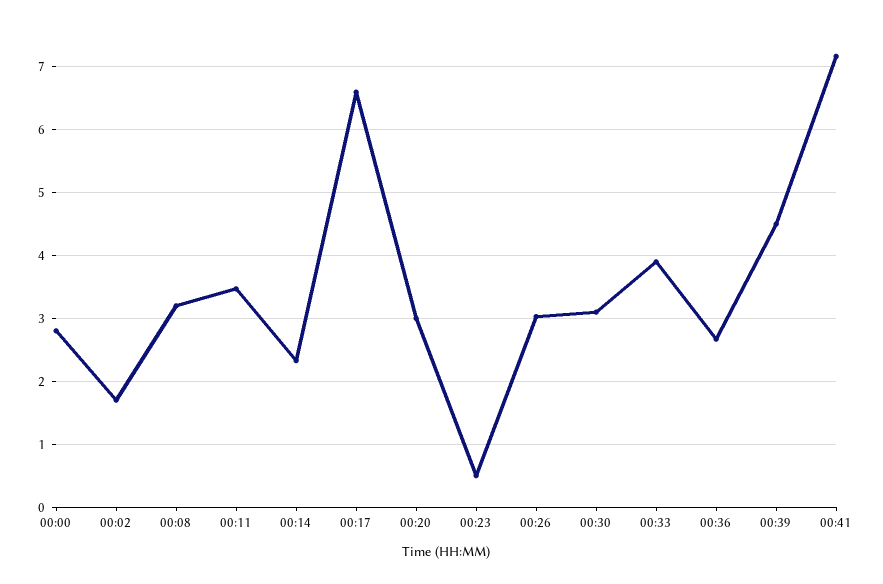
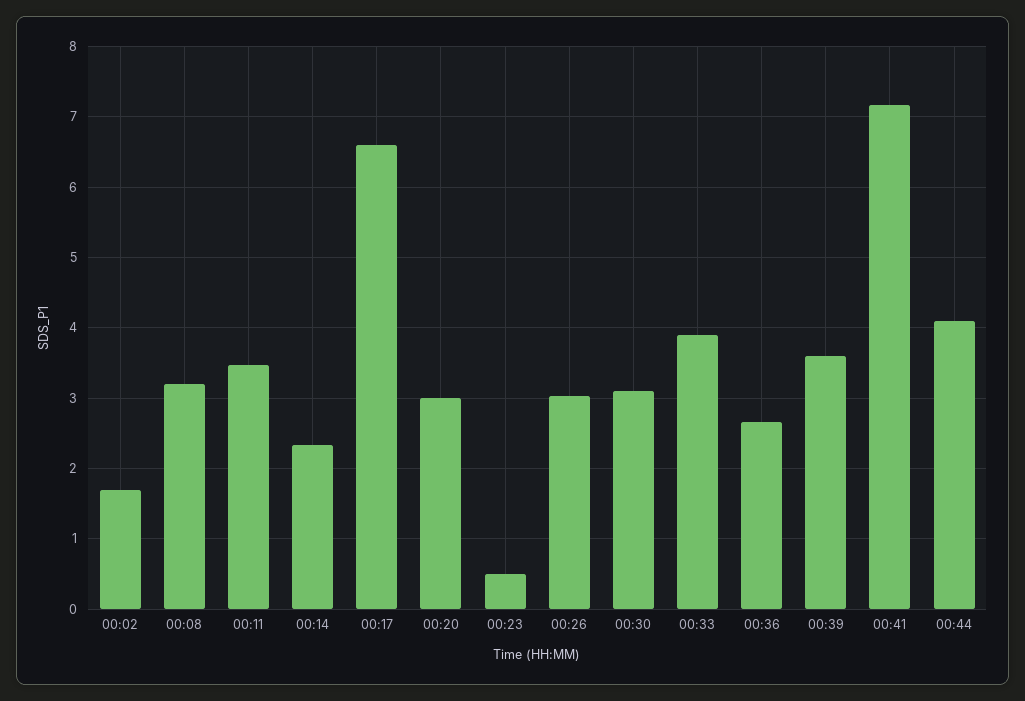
00:00: 2.8 -> none
00:39: 4.5 -> 3.6
00:44: none -> 4.1

